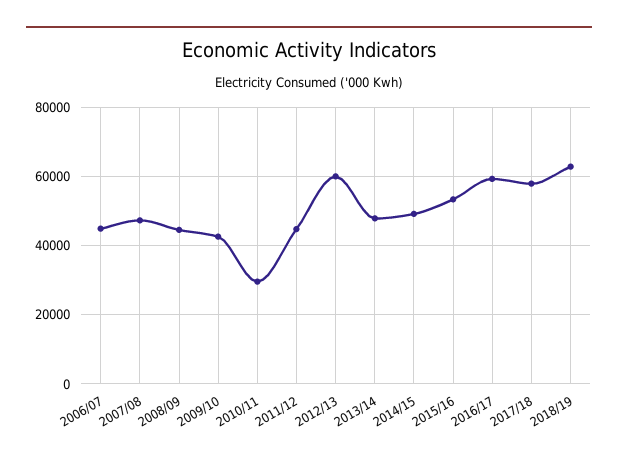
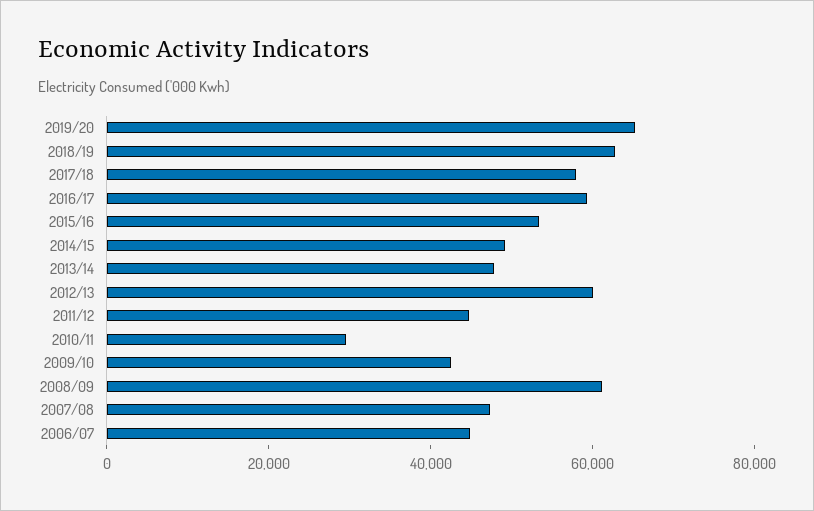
2008/09: 44000 -> 60000
2019/20: none -> 65000

